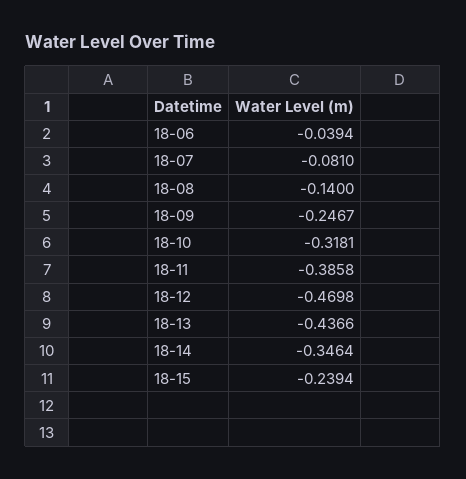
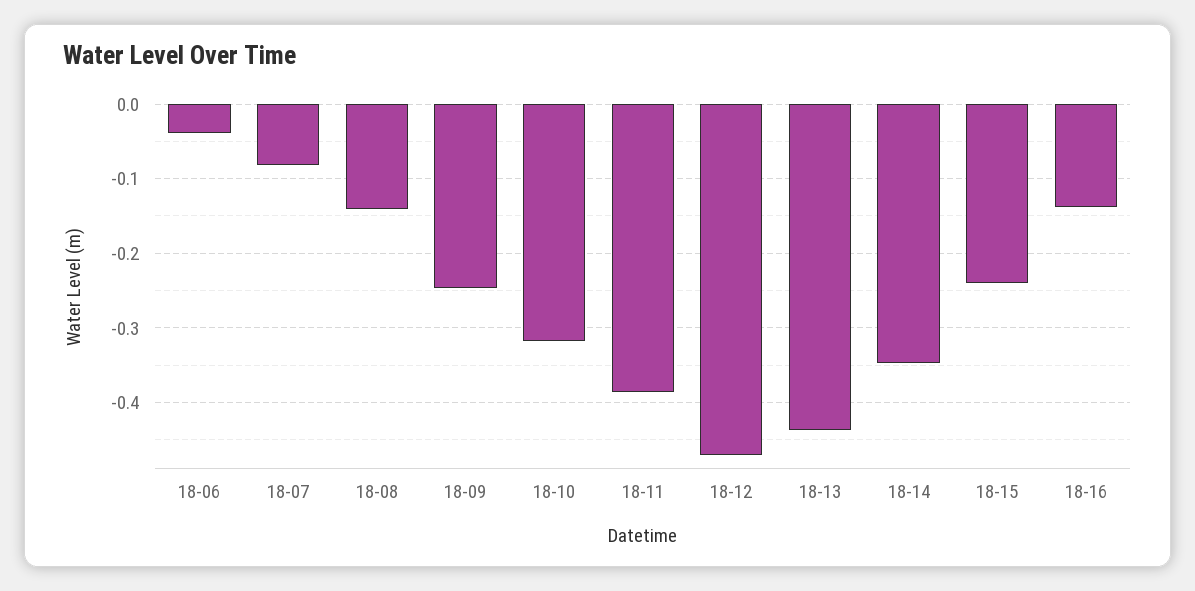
18-16: none -> -0.14

